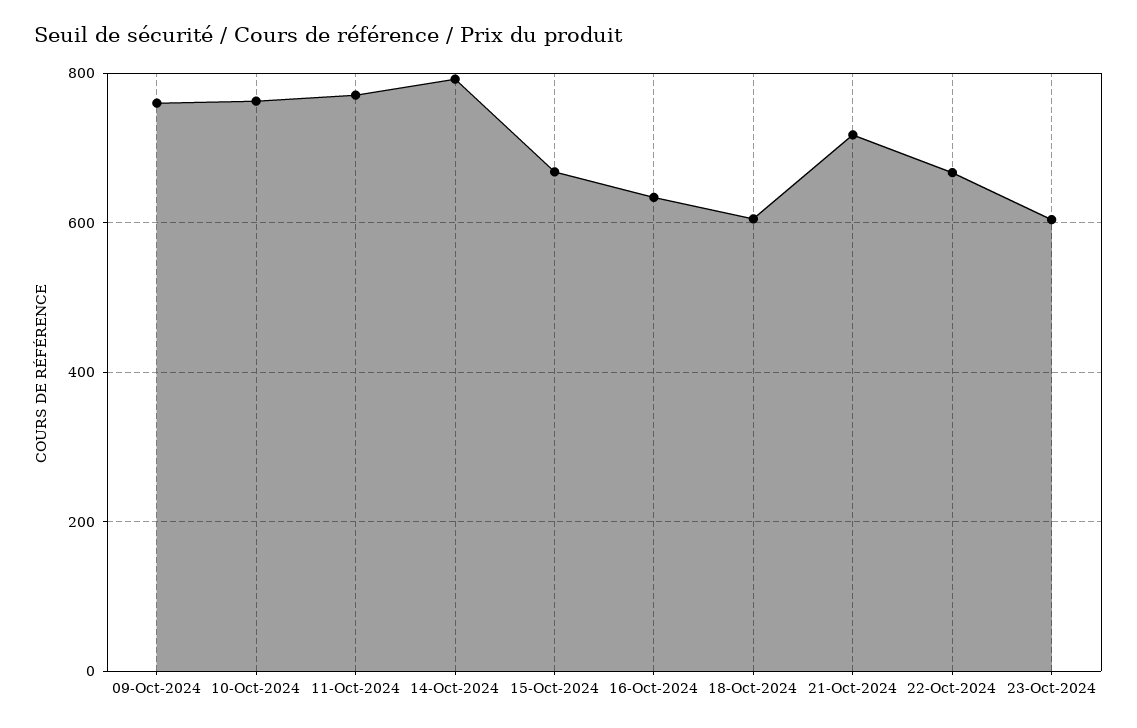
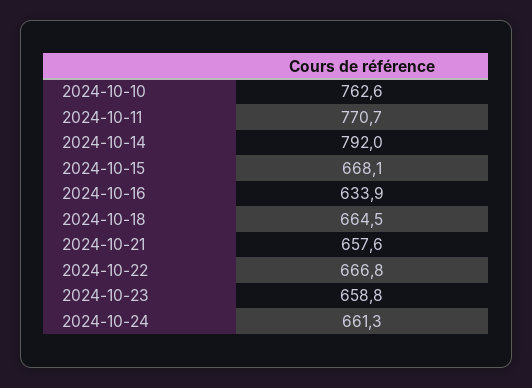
09-Oct-2024: 760 -> none
18-Oct-2024: 600 -> 664.5
21-Oct-2024: 720 -> 657.6
23-Oct-2024: 600 -> 658.8
2024-10-24: none -> 661.3

